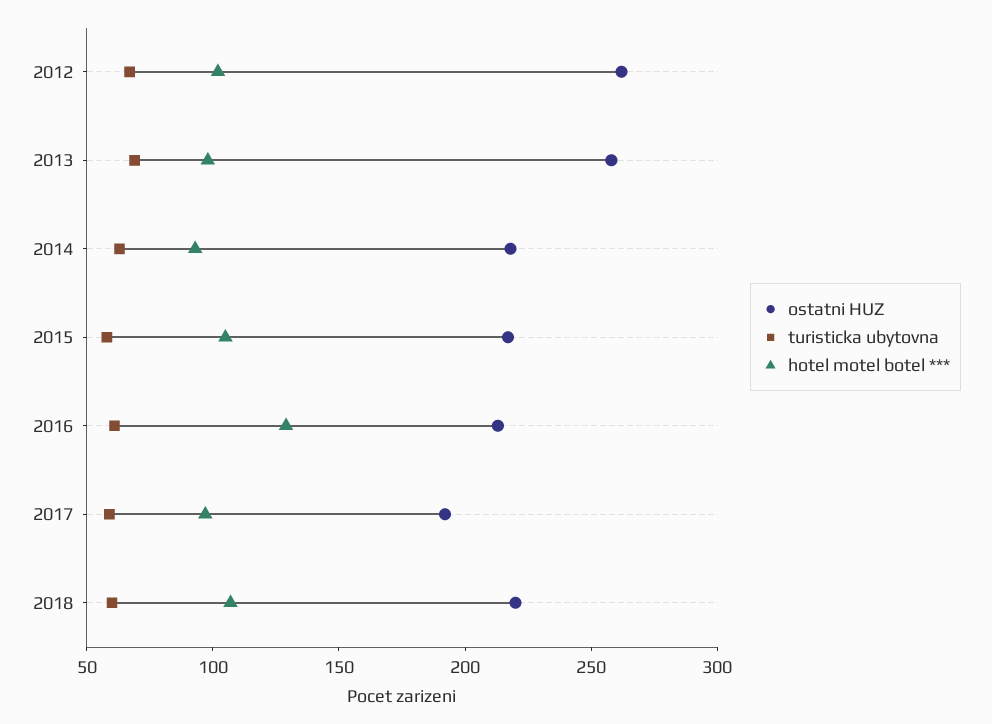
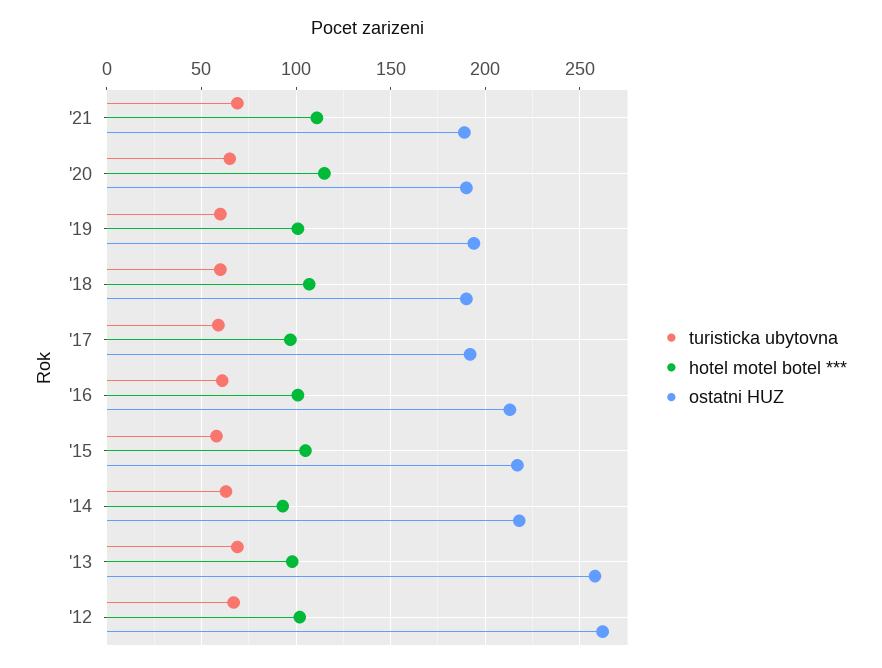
hotel motel botel ***, 2016: 130 -> 100
ostatni HUZ, 2018: 220 -> 190
turisticka ubytovna, '21: none -> 70
hotel motel botel ***, '21: none -> 110
ostatni HUZ, '21: none -> 190
turisticka ubytovna, '20: none -> 65
hotel motel botel ***, '20: none -> 115
ostatni HUZ, '20: none -> 190
turisticka ubytovna, '19: none -> 60
hotel motel botel ***, '19: none -> 100
ostatni HUZ, '19: none -> 195

